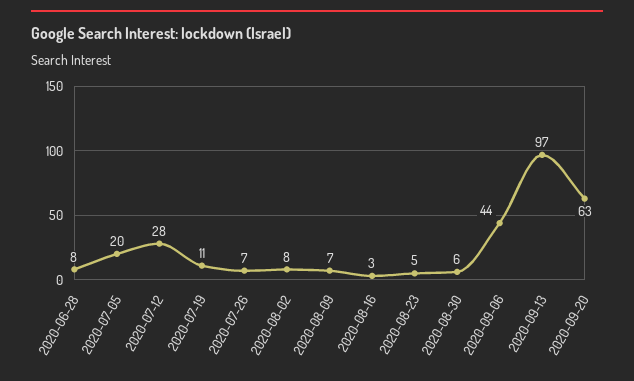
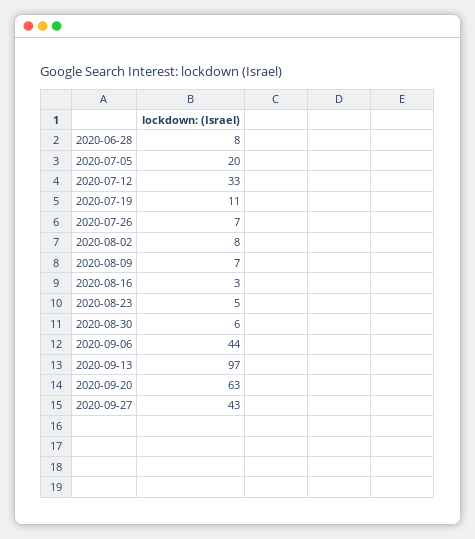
2020-07-12: 28 -> 33
2020-09-27: none -> 43

